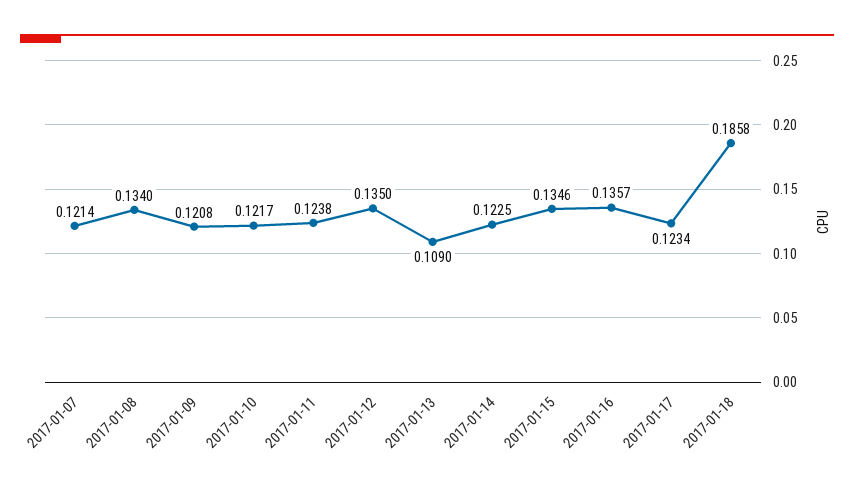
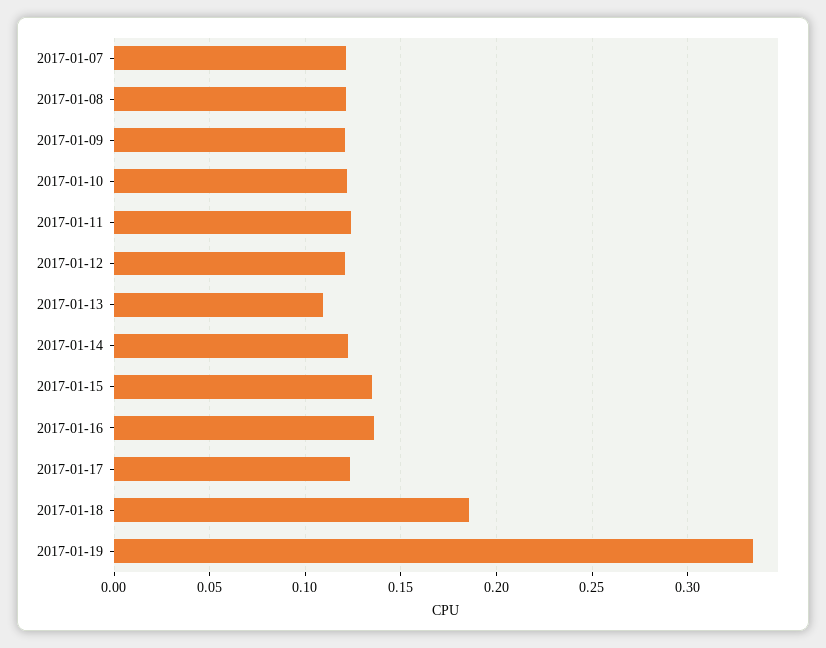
2017-01-08: 0.134 -> 0.12
2017-01-12: 0.135 -> 0.12
2017-01-19: none -> 0.335

